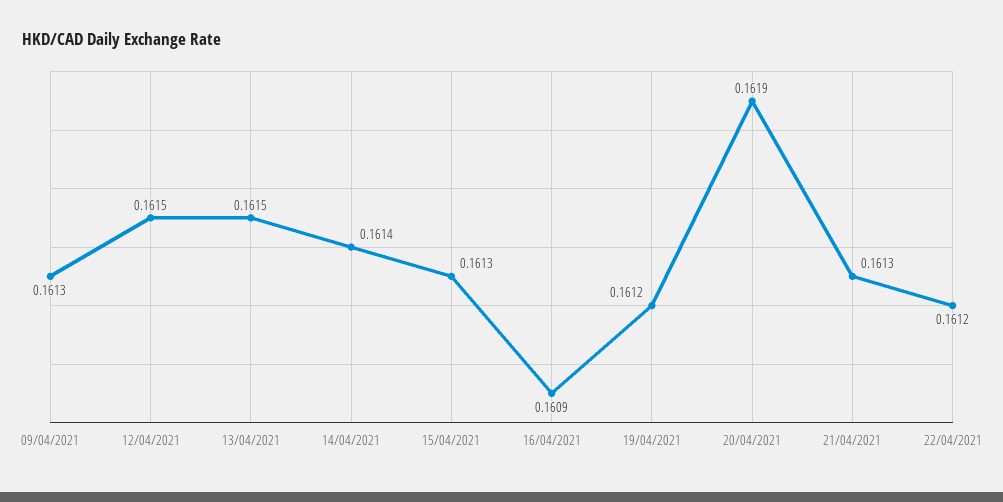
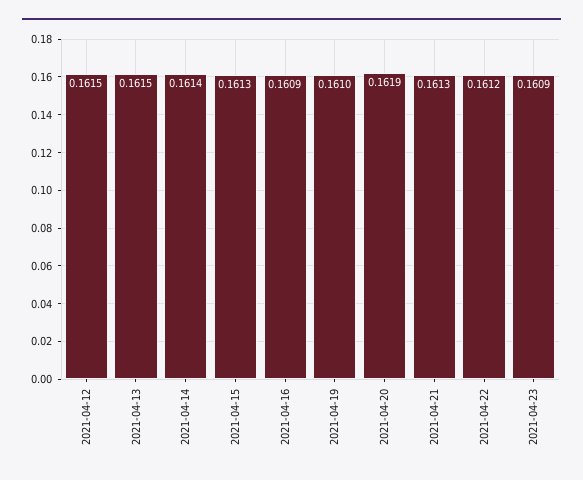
09/04/2021: 0.1613 -> none
19/04/2021: 0.1612 -> 0.161
2021-04-23: none -> 0.1609

